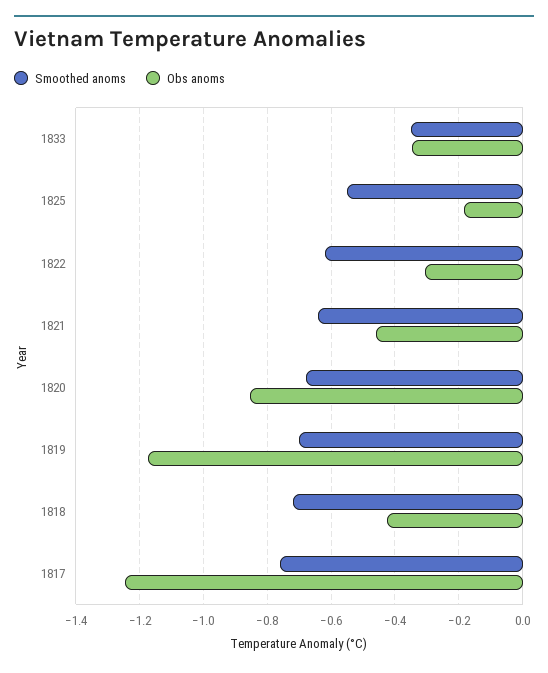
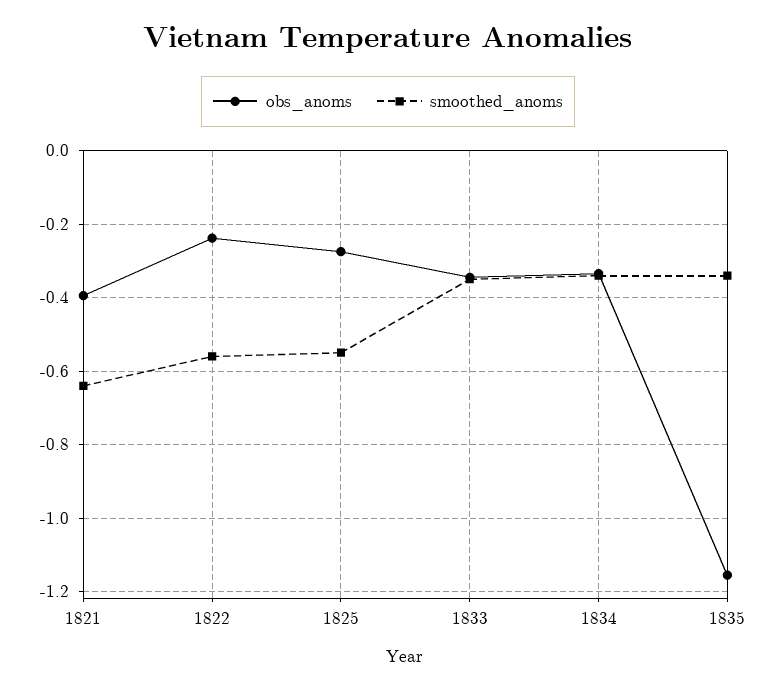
Obs anoms, 1825: -0.18 -> -0.28
Smoothed anoms, 1822: -0.62 -> -0.56
Obs anoms, 1822: -0.3 -> -0.24
Obs anoms, 1821: -0.46 -> -0.4
Smoothed anoms, 1820: -0.68 -> none
Obs anoms, 1820: -0.86 -> none
Smoothed anoms, 1819: -0.7 -> none
Obs anoms, 1819: -1.18 -> none
Smoothed anoms, 1818: -0.72 -> none
Obs anoms, 1818: -0.42 -> none
Smoothed anoms, 1817: -0.76 -> none
Obs anoms, 1817: -1.24 -> none
Obs anoms, 1834: none -> -0.34
Smoothed anoms, 1834: none -> -0.34
Obs anoms, 1835: none -> -1.16
Smoothed anoms, 1835: none -> -0.34

